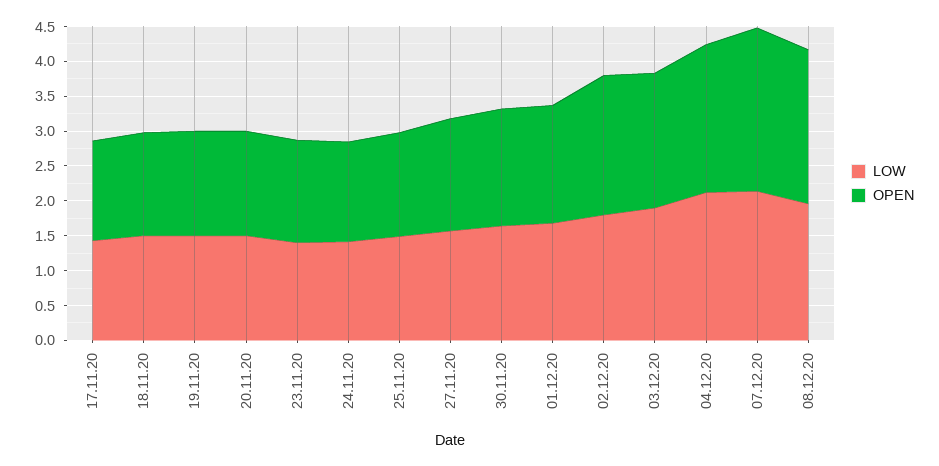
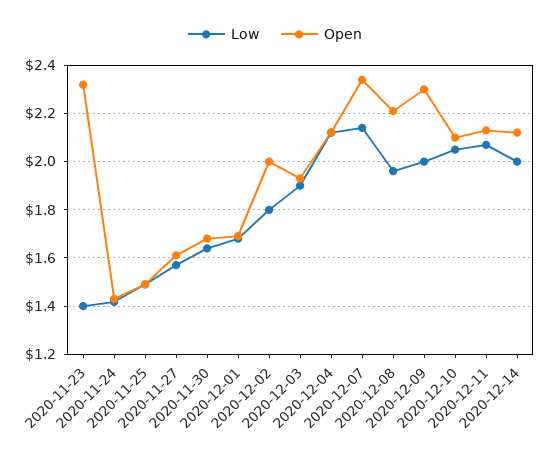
LOW, 17.11.20: 1.5 -> none
OPEN, 17.11.20: 1.5 -> none
LOW, 18.11.20: 1.5 -> none
OPEN, 18.11.20: 1.5 -> none
LOW, 19.11.20: 1.5 -> none
OPEN, 19.11.20: 1.5 -> none
LOW, 20.11.20: 1.5 -> none
OPEN, 20.11.20: 1.5 -> none
OPEN, 23.11.20: 1.5 -> 2.325
LOW, 2020-12-09: none -> 2
OPEN, 2020-12-09: none -> 2.3
LOW, 2020-12-10: none -> 2.05
OPEN, 2020-12-10: none -> 2.1
LOW, 2020-12-11: none -> 2.075
OPEN, 2020-12-11: none -> 2.125
LOW, 2020-12-14: none -> 2
OPEN, 2020-12-14: none -> 2.125

